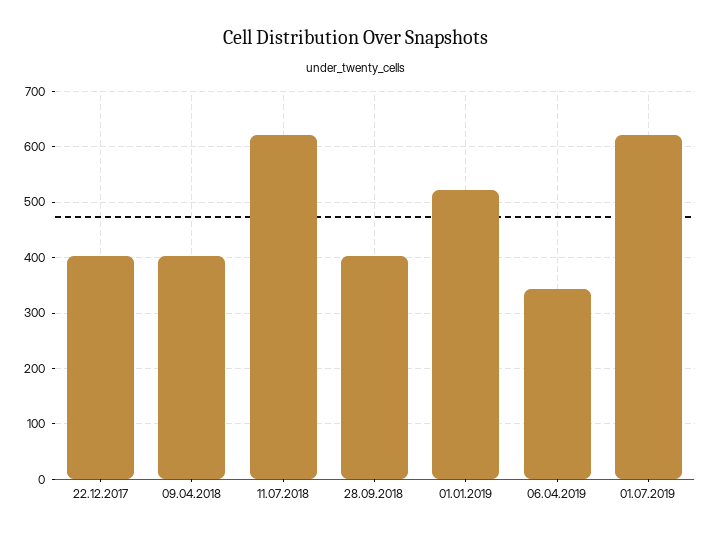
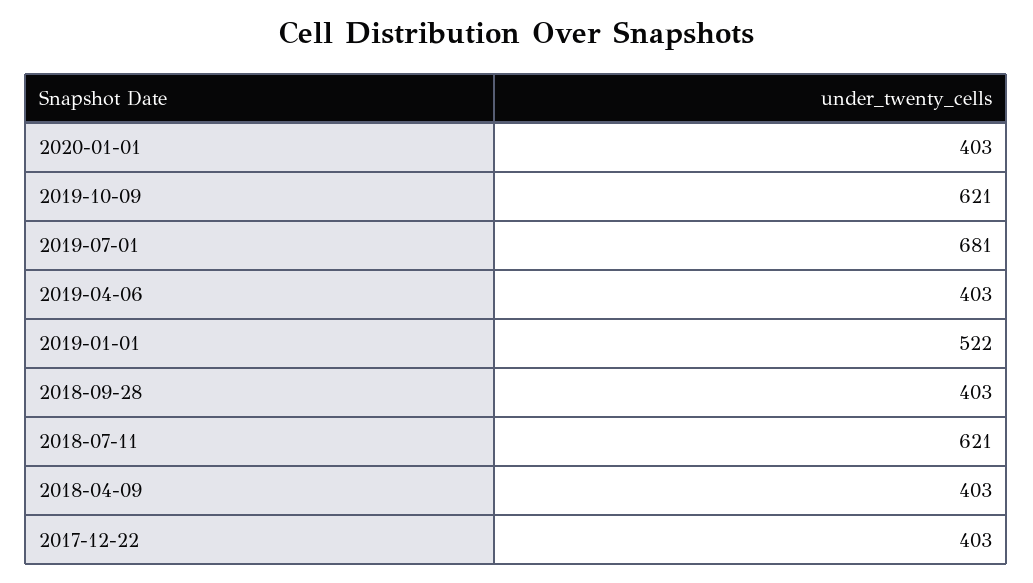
06.04.2019: 340 -> 403
01.07.2019: 620 -> 681
2020-01-01: none -> 403
2019-10-09: none -> 621

